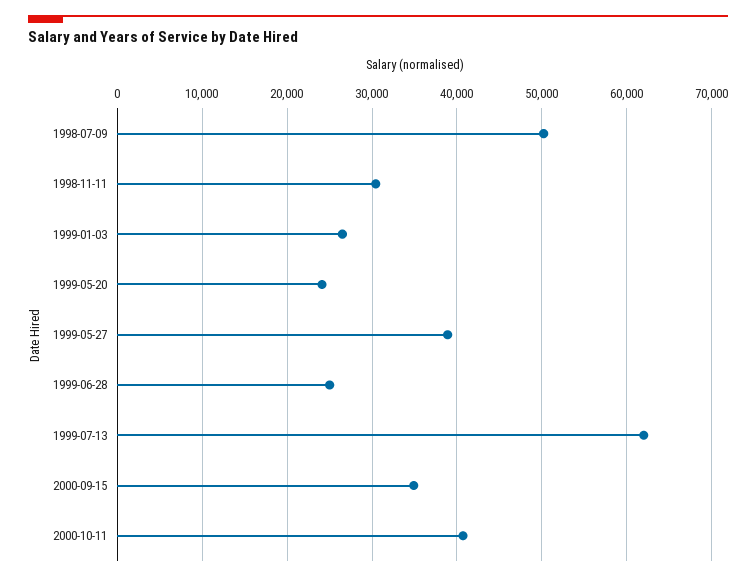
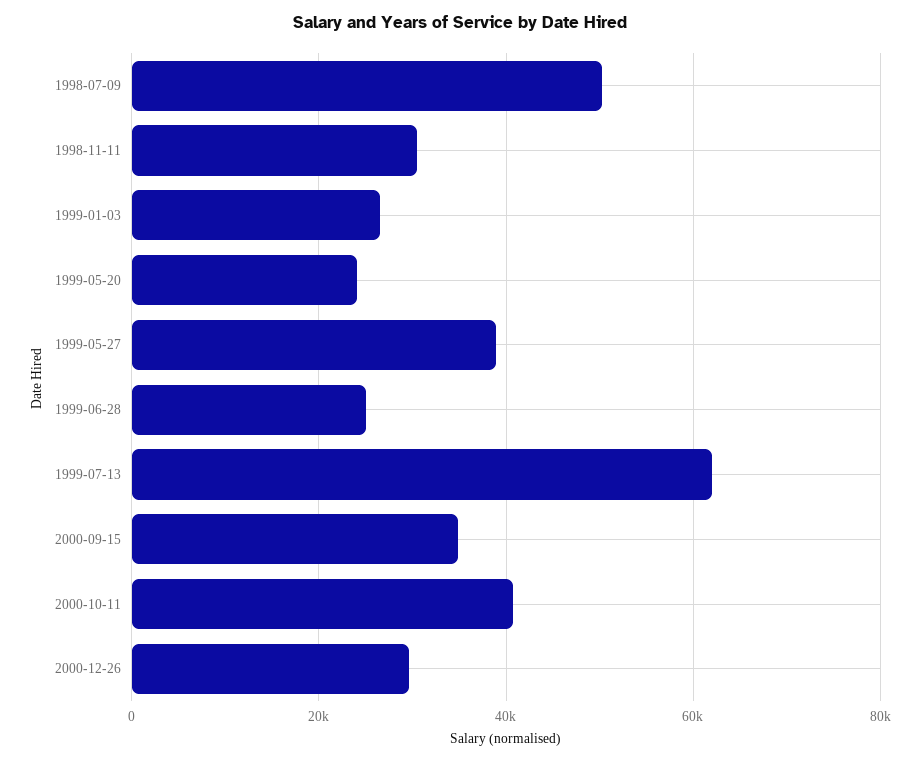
2000-12-26: none -> 30000

